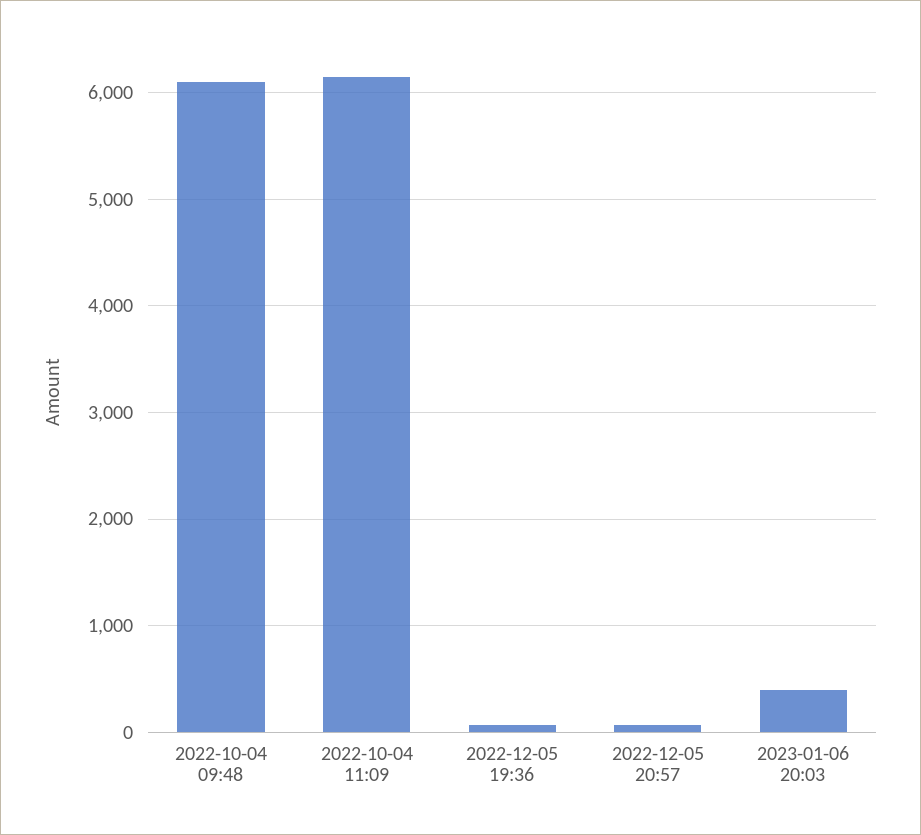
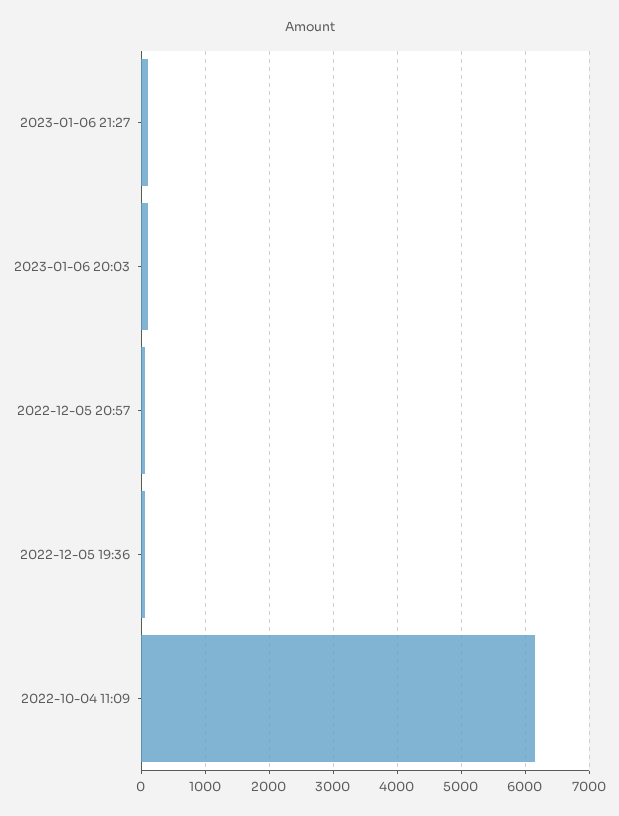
2022-10-04 09:48: 6100 -> none
2023-01-06 20:03: 400 -> 100
2023-01-06 21:27: none -> 100

